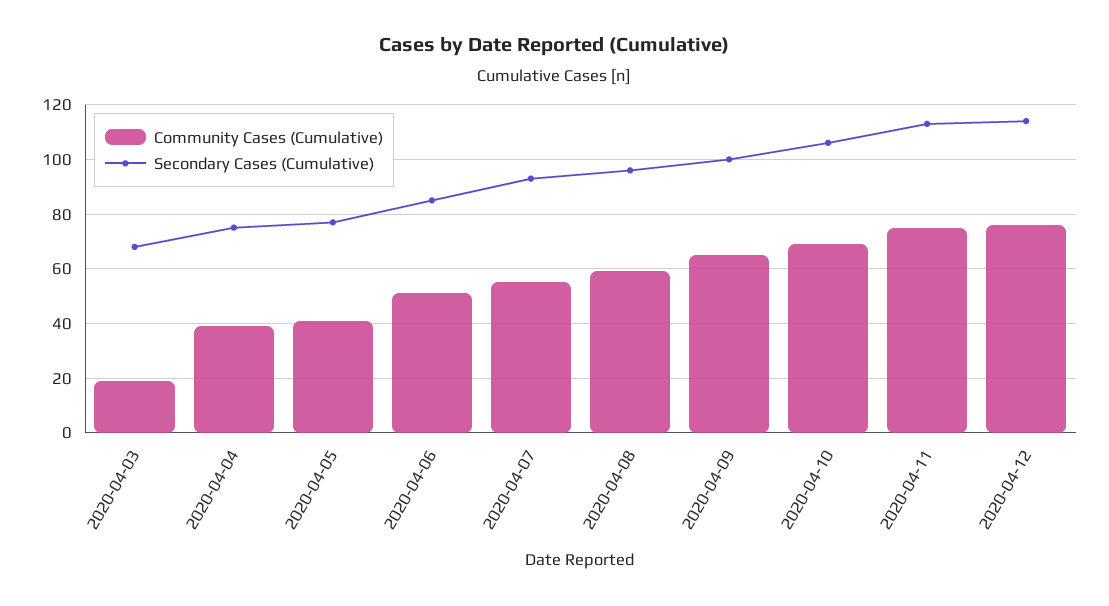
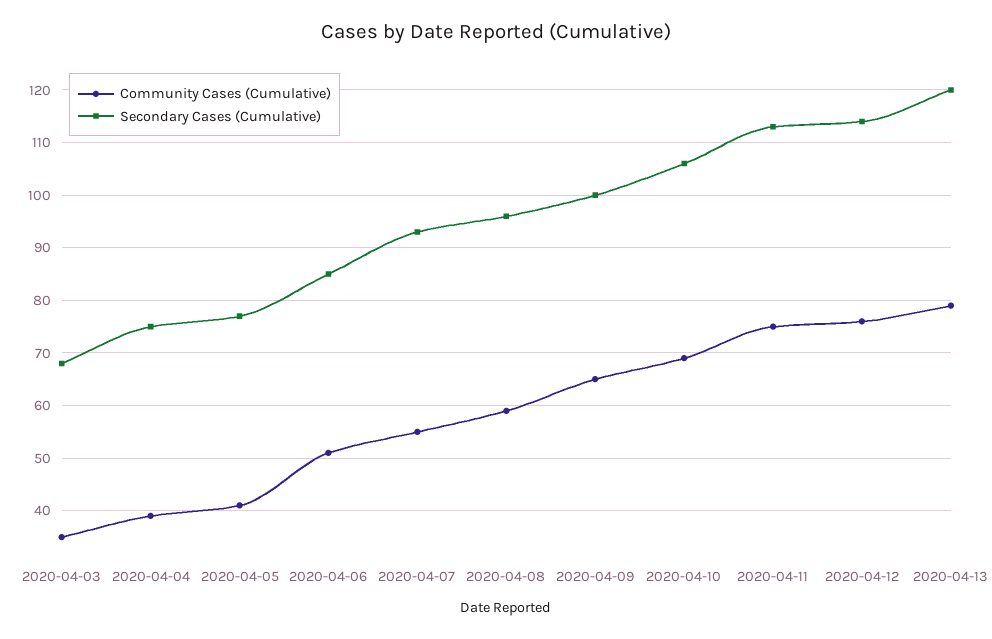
Community Cases (Cumulative), 2020-04-03: 20 -> 35
Community Cases (Cumulative), 2020-04-13: none -> 80
Secondary Cases (Cumulative), 2020-04-13: none -> 120

